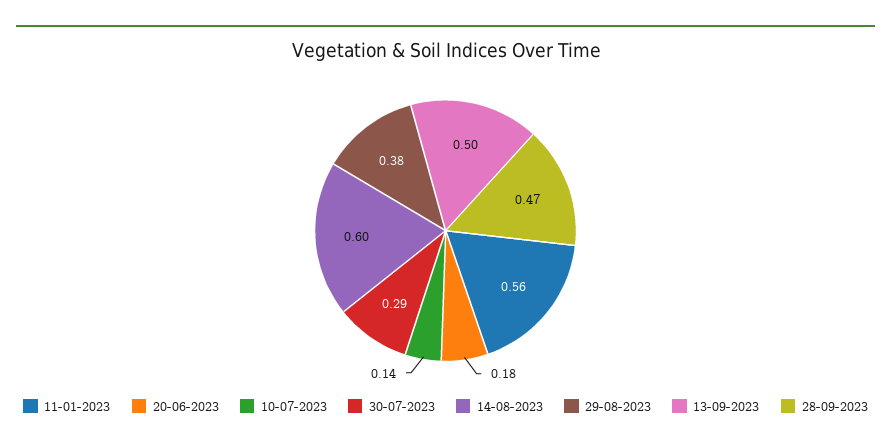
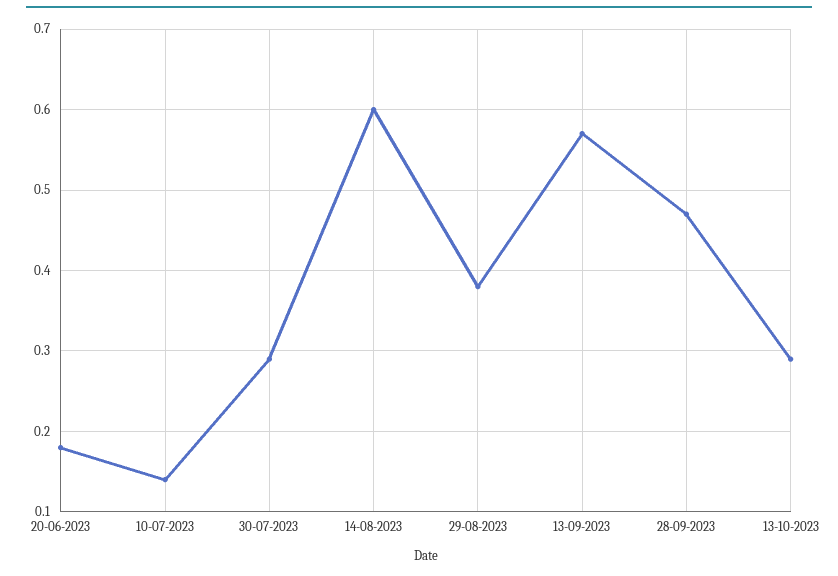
11-01-2023: 0.56 -> none
13-09-2023: 0.5 -> 0.57
13-10-2023: none -> 0.29

